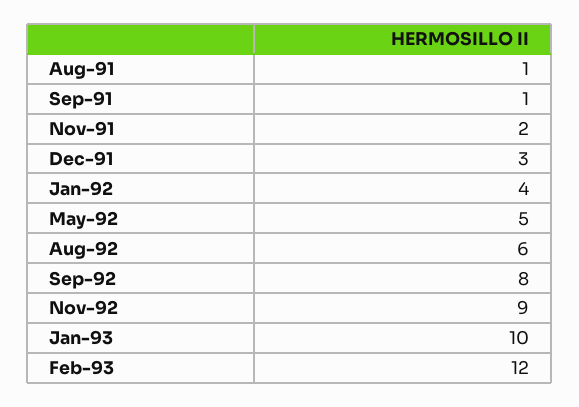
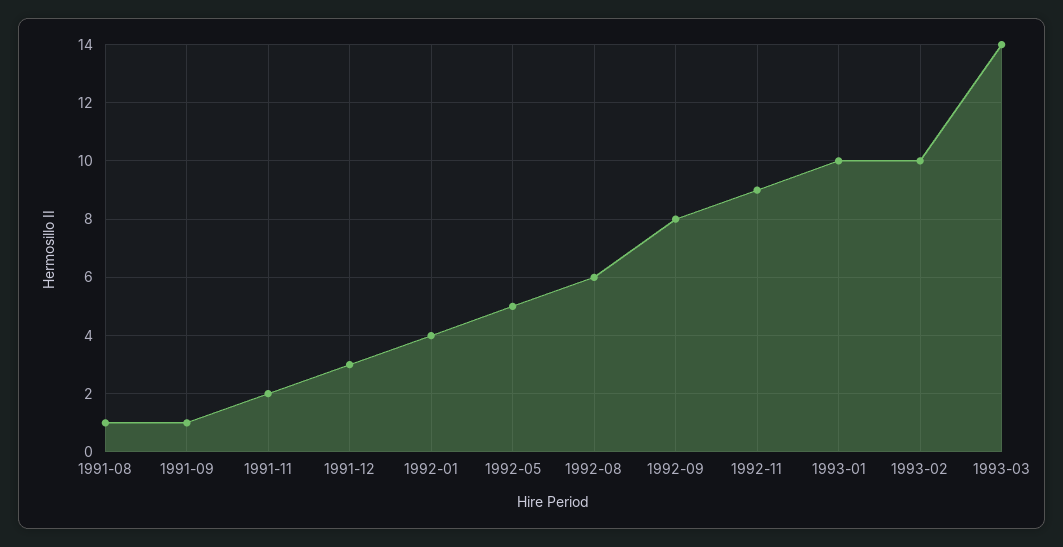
Feb-93: 12 -> 10
1993-03: none -> 14

